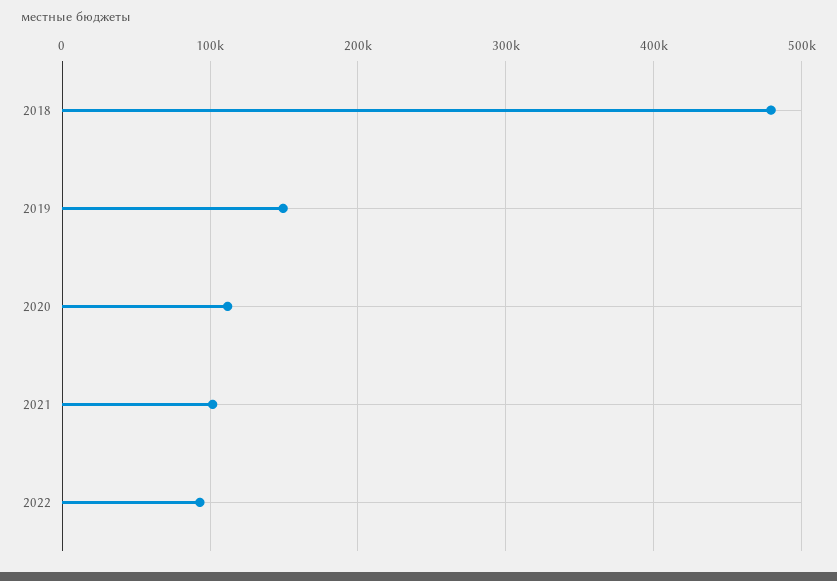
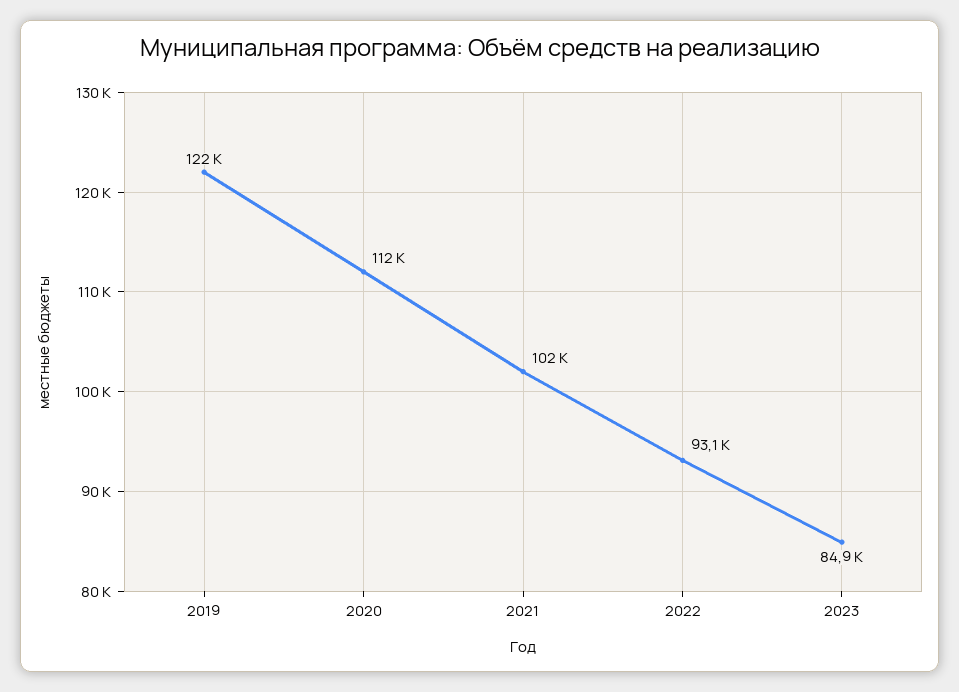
2018: 480000 -> none
2019: 150000 -> 122000
2023: none -> 84900

